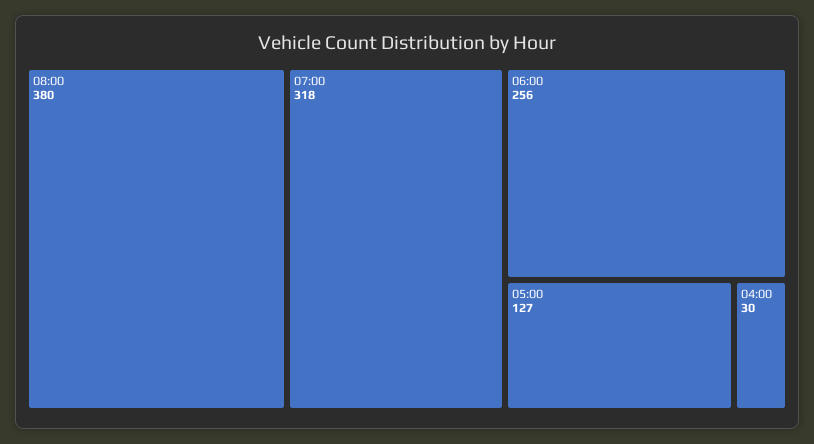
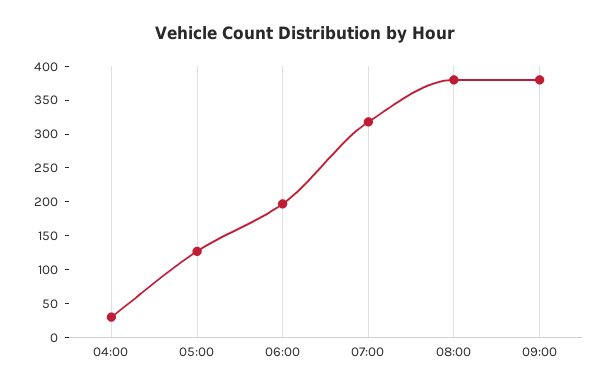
06:00: 256 -> 200
09:00: none -> 375

